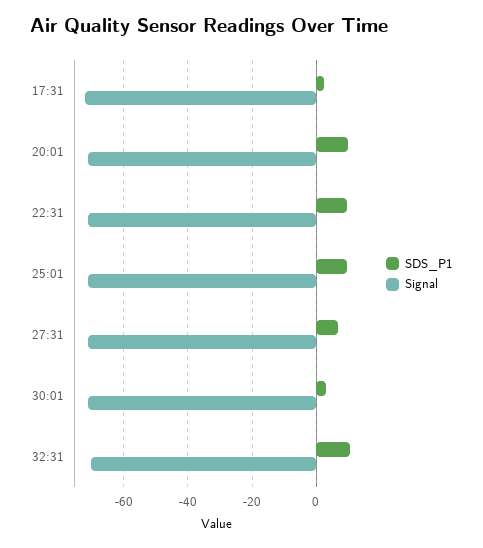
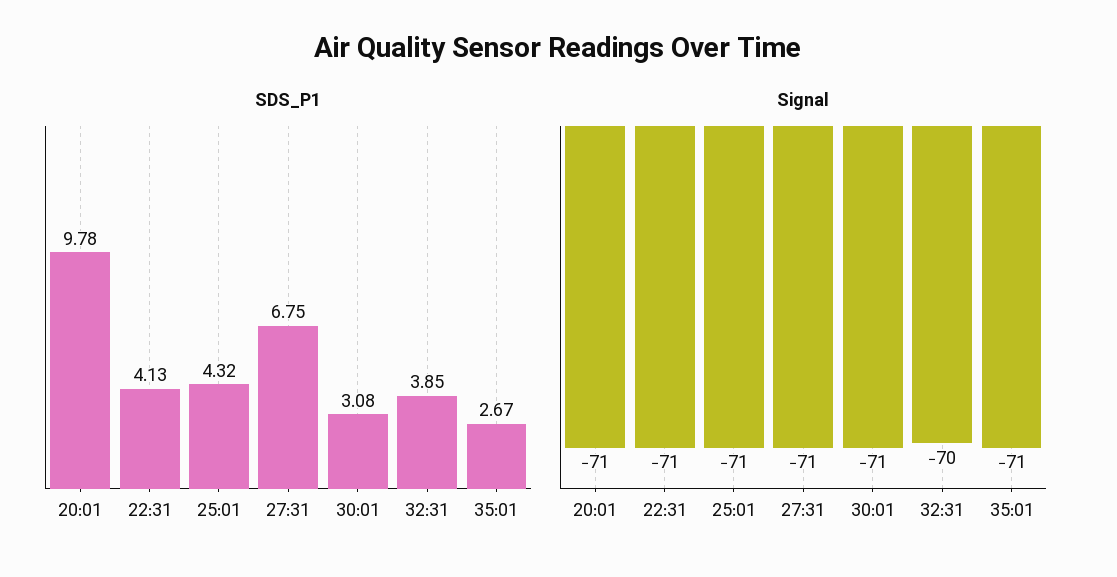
SDS_P1, 17:31: 2 -> none
Signal, 17:31: -72 -> none
SDS_P1, 22:31: 10 -> 4.13
SDS_P1, 25:01: 10 -> 4.32
SDS_P1, 32:31: 10 -> 3.85
SDS_P1, 35:01: none -> 2.67
Signal, 35:01: none -> -71

